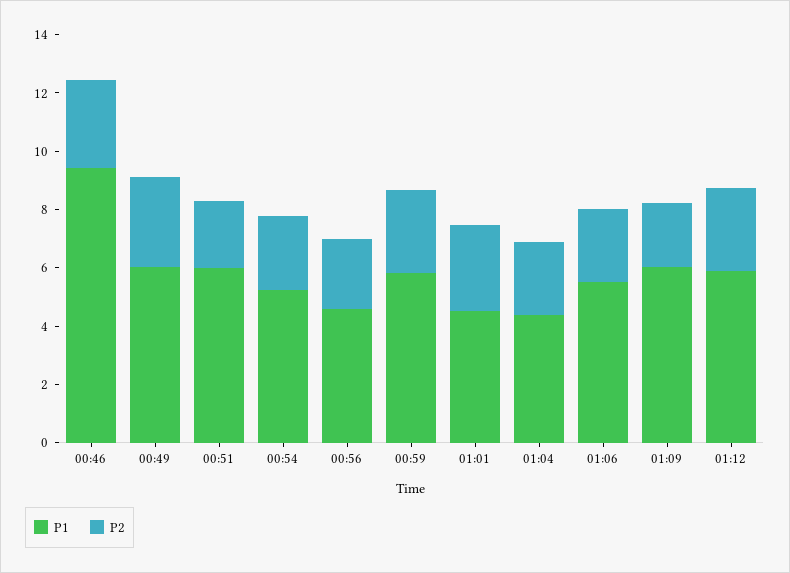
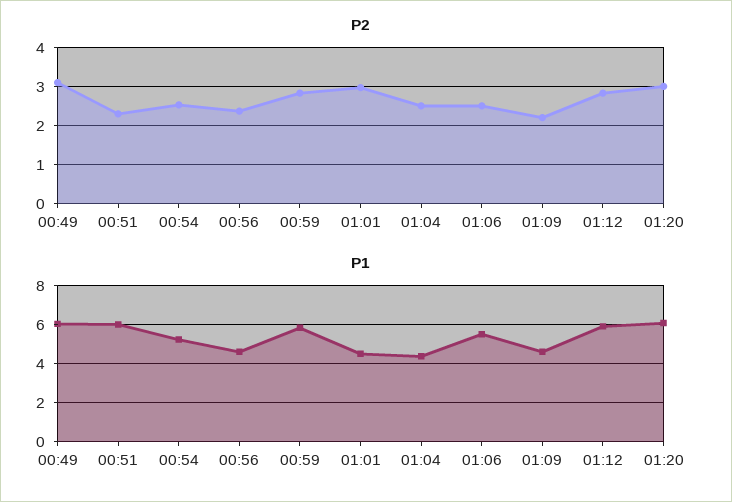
P1, 00:46: 9.5 -> none
P2, 00:46: 3 -> none
P1, 01:09: 6 -> 4.5
P2, 01:20: none -> 3
P1, 01:20: none -> 6

